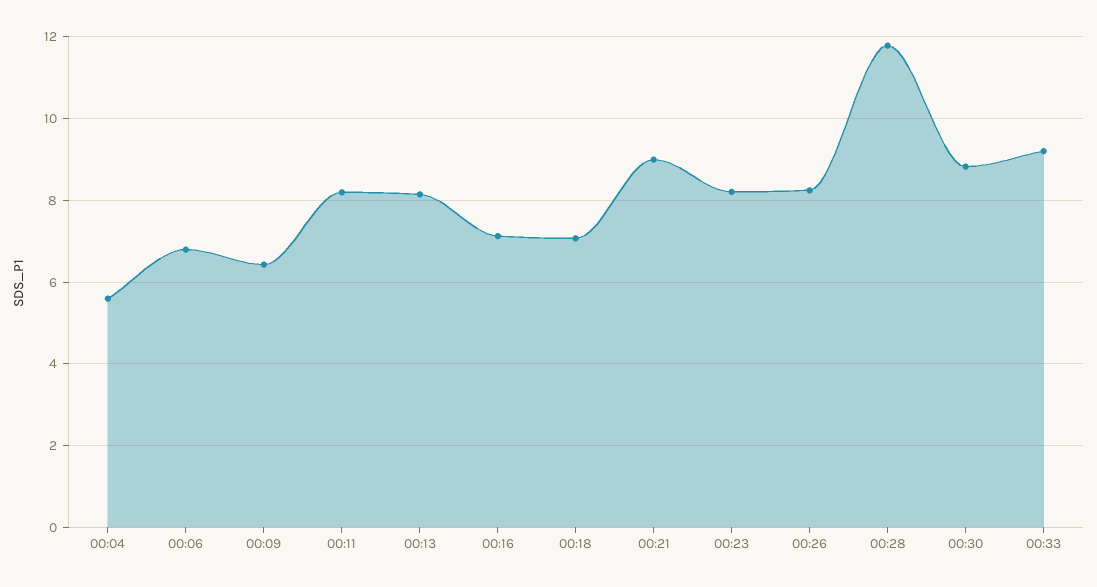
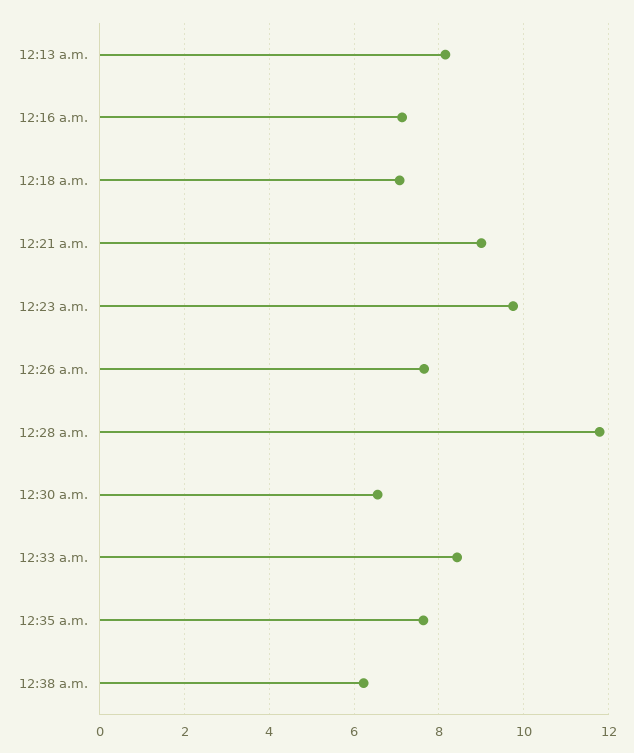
00:04: 5.6 -> none
00:06: 6.8 -> none
00:09: 6.4 -> none
00:11: 8.2 -> none
00:23: 8.2 -> 9.8
00:26: 8.2 -> 7.6
00:30: 8.8 -> 6.6
00:33: 9.2 -> 8.4
12:35 a.m.: none -> 7.6
12:38 a.m.: none -> 6.2

